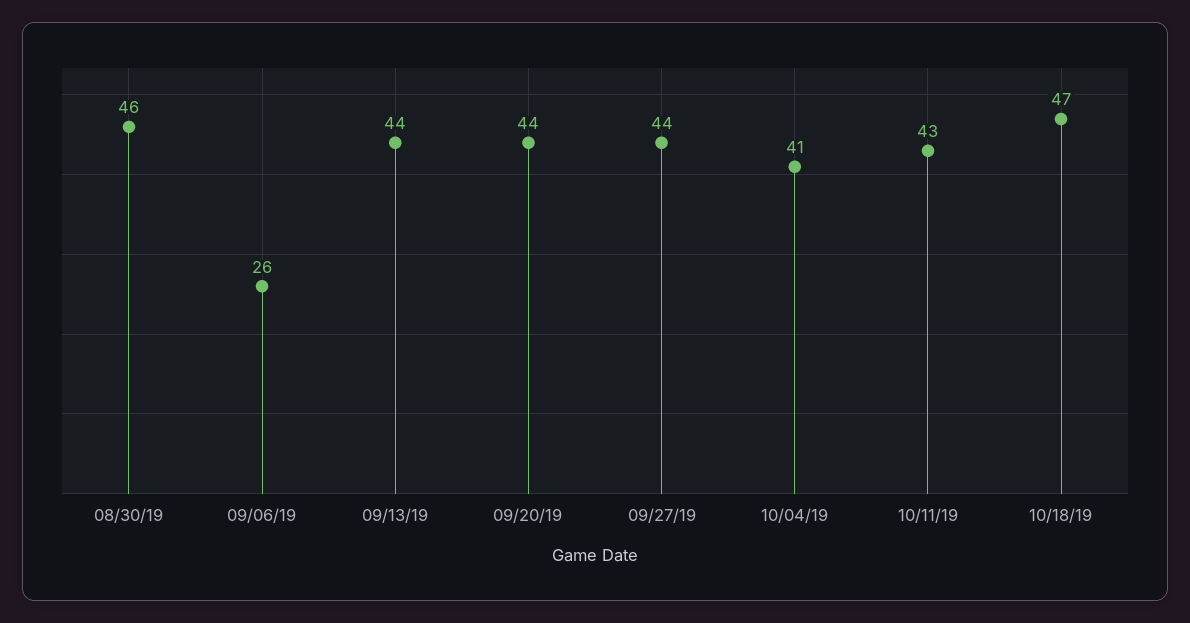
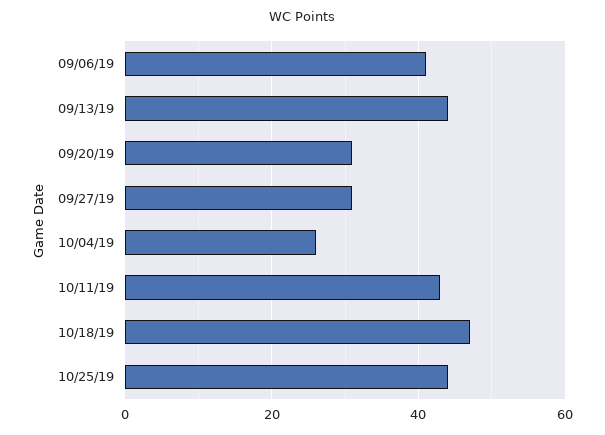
08/30/19: 46 -> none
09/06/19: 26 -> 40
09/20/19: 44 -> 30
09/27/19: 44 -> 30
10/04/19: 41 -> 25
10/25/19: none -> 45

